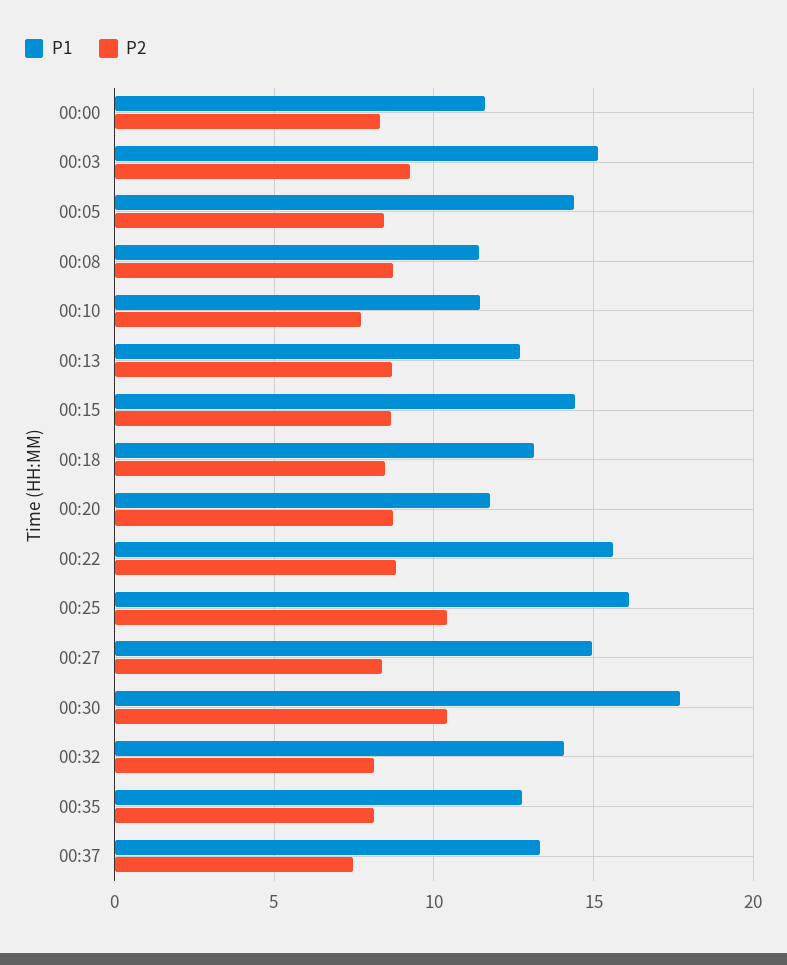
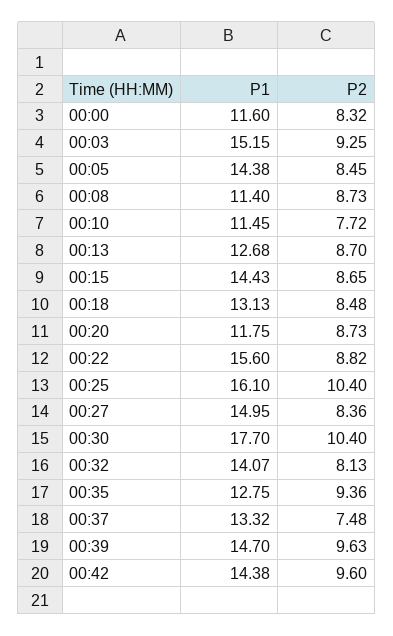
P2, 00:35: 8 -> 9.36
P1, 00:39: none -> 14.7
P2, 00:39: none -> 9.63
P1, 00:42: none -> 14.38
P2, 00:42: none -> 9.6

